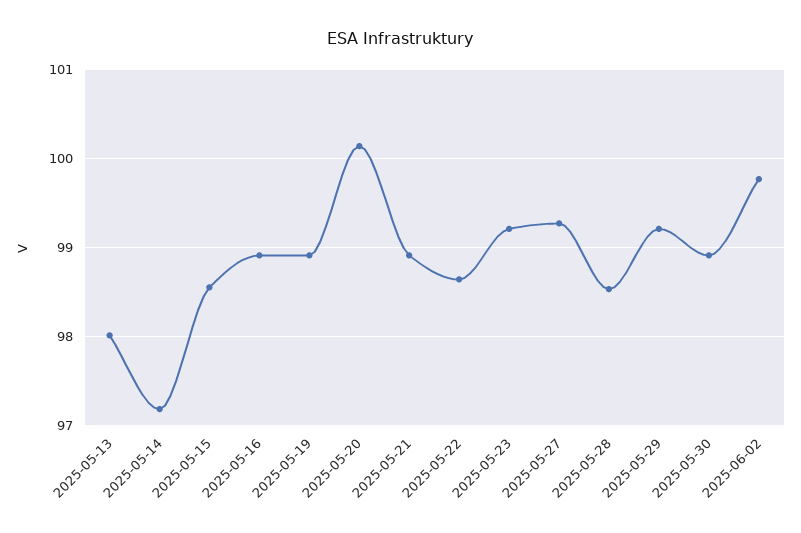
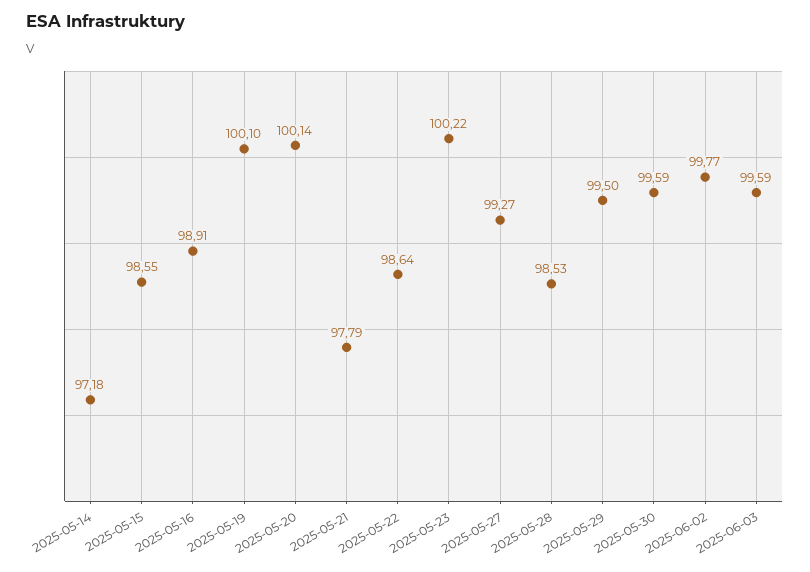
2025-05-13: 98 -> none
2025-05-19: 98.9 -> 100.1
2025-05-21: 98.9 -> 97.79
2025-05-23: 99.2 -> 100.22
2025-05-29: 99.2 -> 99.5
2025-05-30: 98.9 -> 99.59
2025-06-03: none -> 99.59

